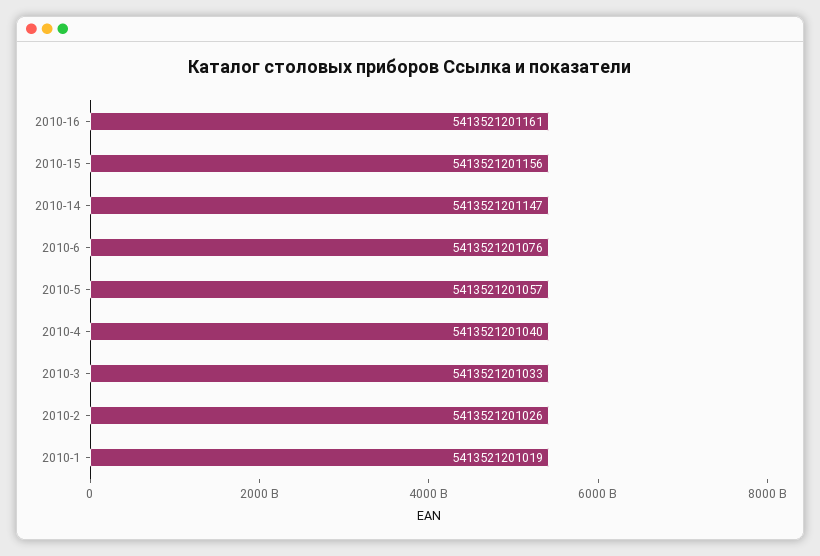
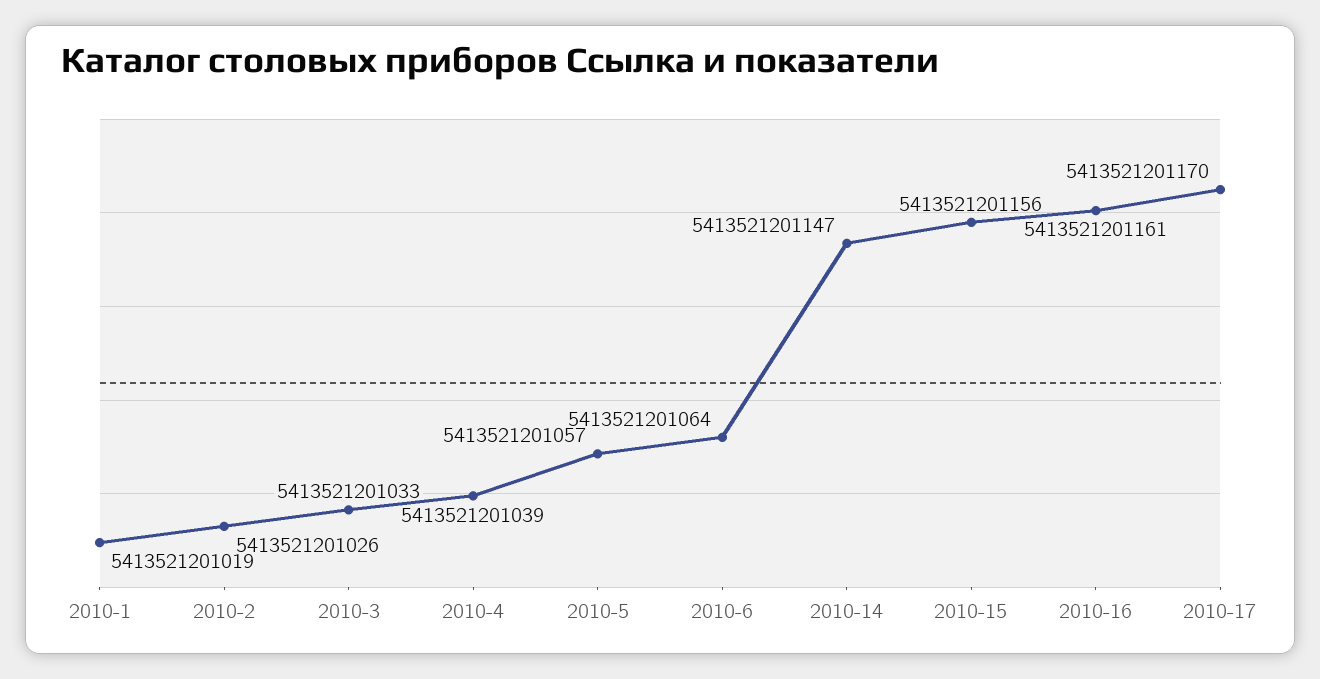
2010-6: 5413521201076 -> 5413521201064
2010-4: 5413521201040 -> 5413521201039
2010-17: none -> 5413521201170

